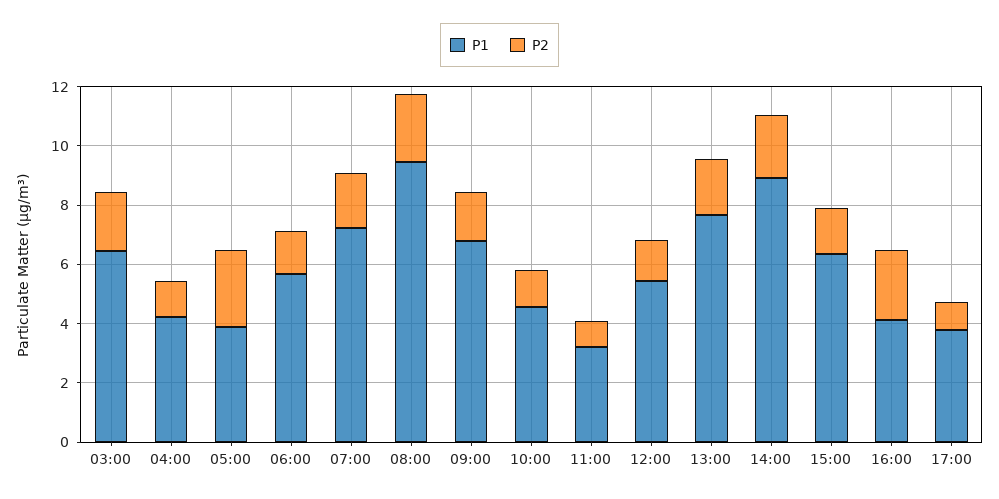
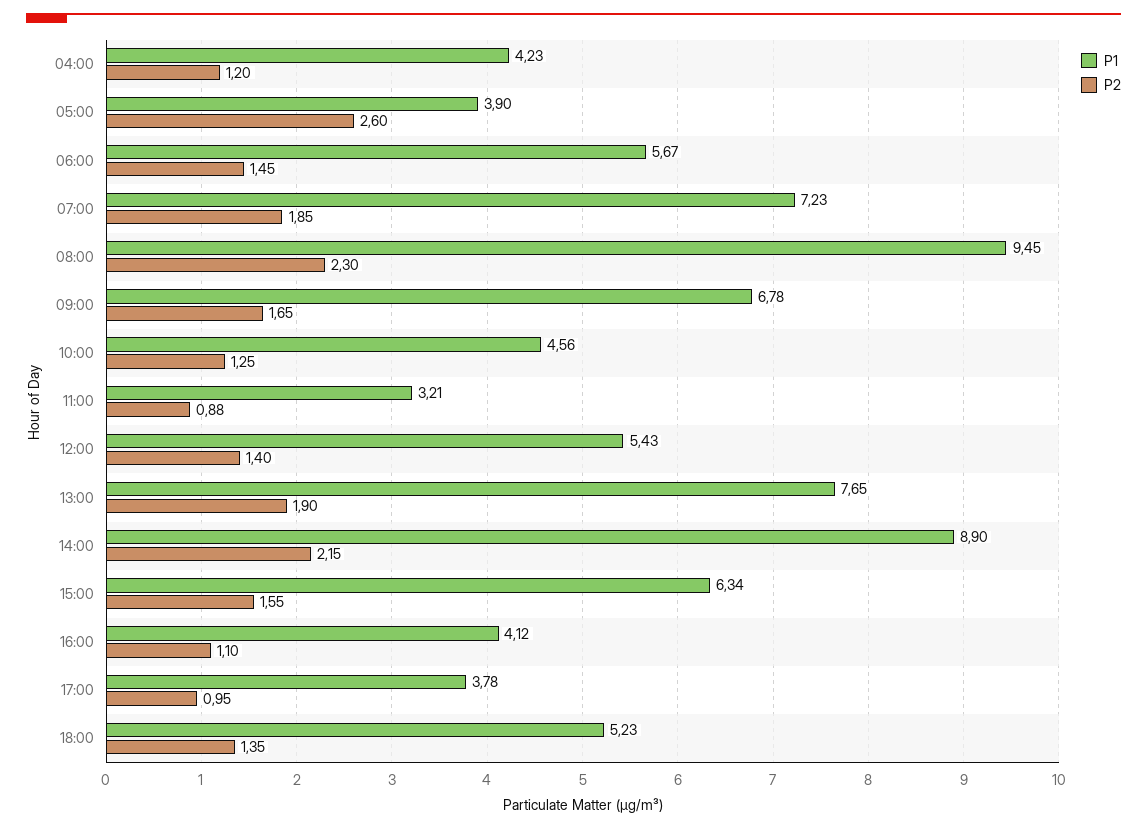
P1, 03:00: 6.5 -> none
P2, 03:00: 2 -> none
P2, 16:00: 2.5 -> 1.1
P1, 18:00: none -> 5.23
P2, 18:00: none -> 1.35

